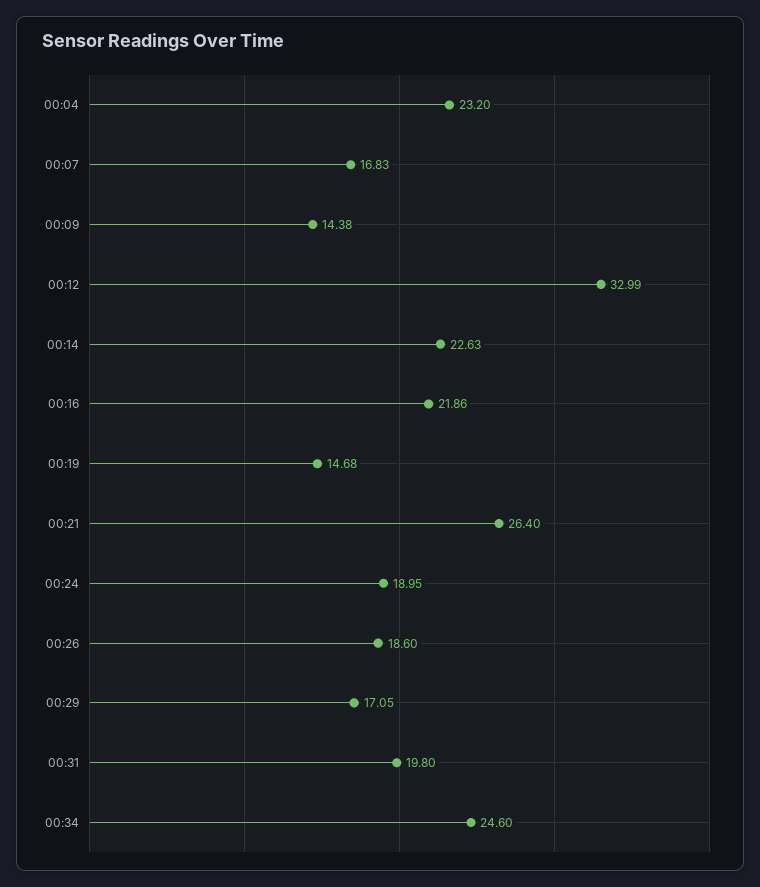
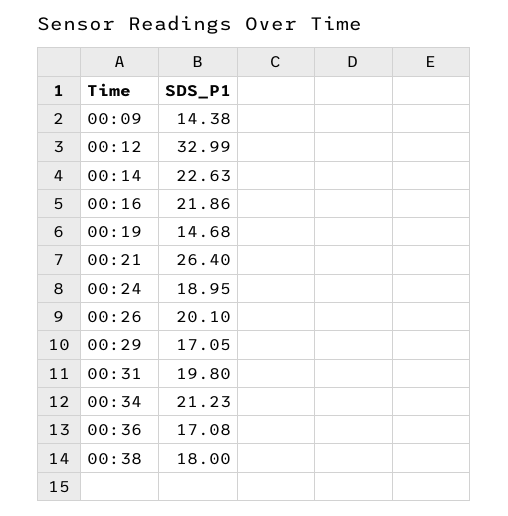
00:04: 23.2 -> none
00:07: 16.83 -> none
00:26: 18.6 -> 20.1
00:34: 24.6 -> 21.23
00:36: none -> 17.08
00:38: none -> 18

